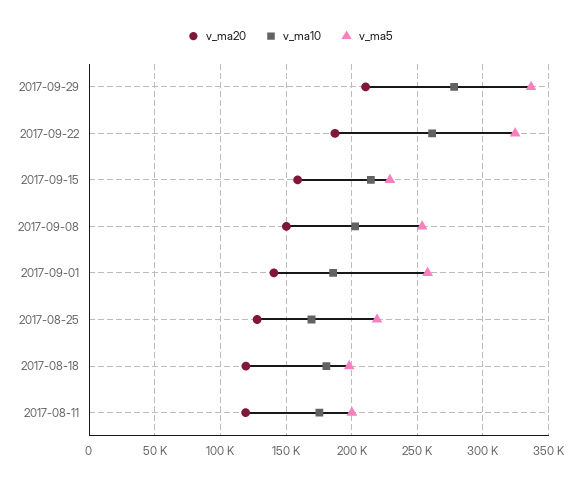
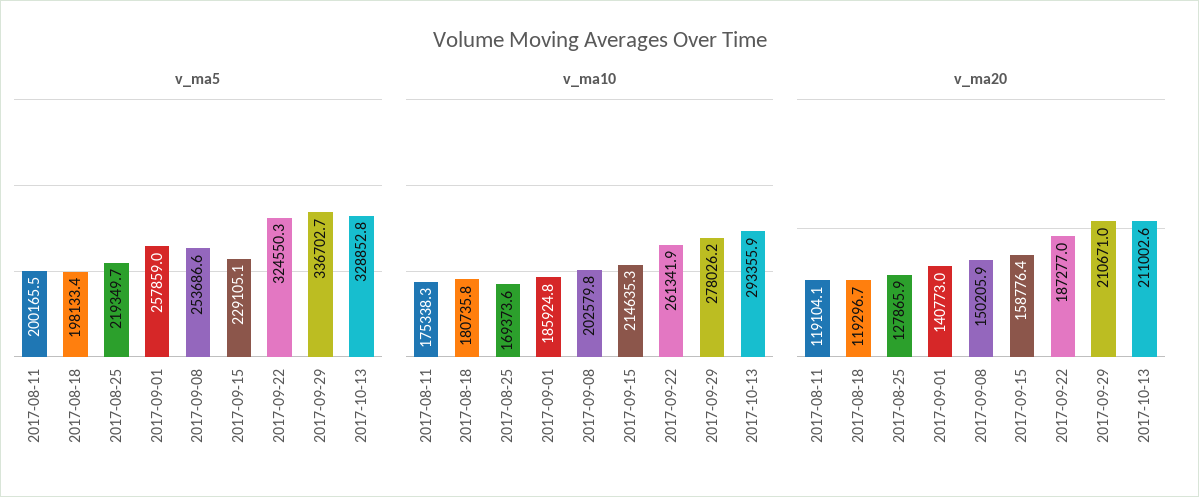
v_ma5, 2017-10-13: none -> 328852.8
v_ma10, 2017-10-13: none -> 293355.9
v_ma20, 2017-10-13: none -> 211002.6

